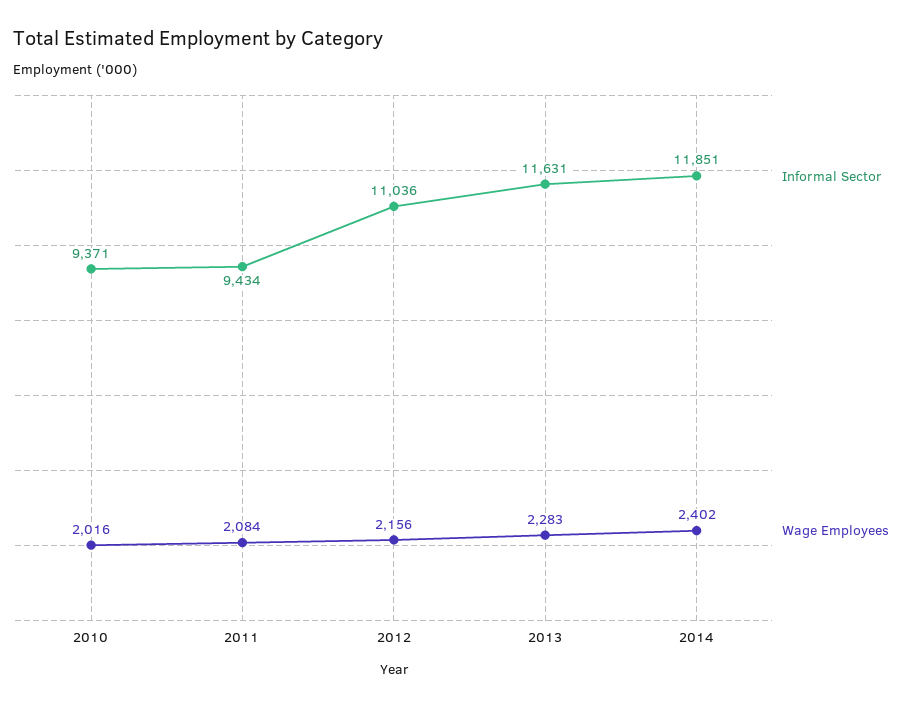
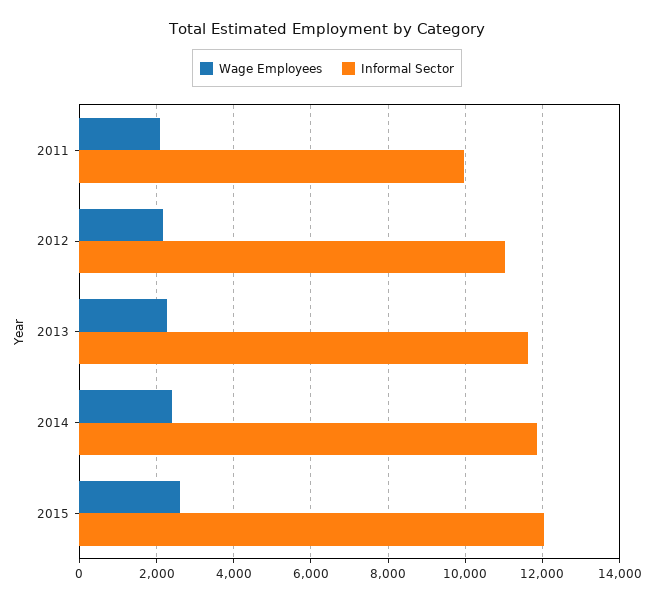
Informal Sector, 2010: 9371 -> none
Wage Employees, 2010: 2016 -> none
Informal Sector, 2011: 9434 -> 10000
Wage Employees, 2015: none -> 2600
Informal Sector, 2015: none -> 12000

